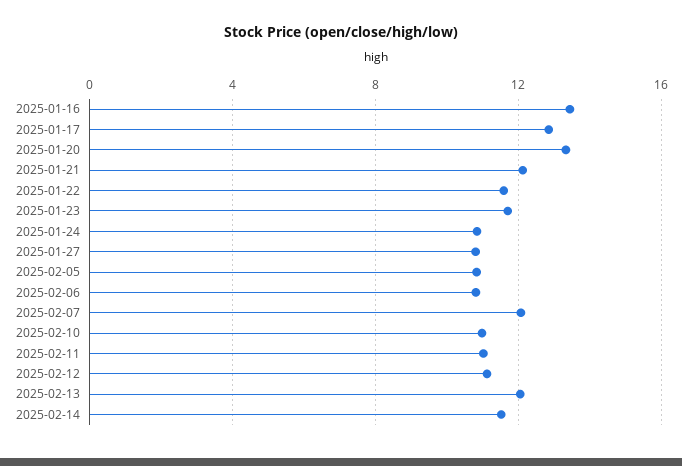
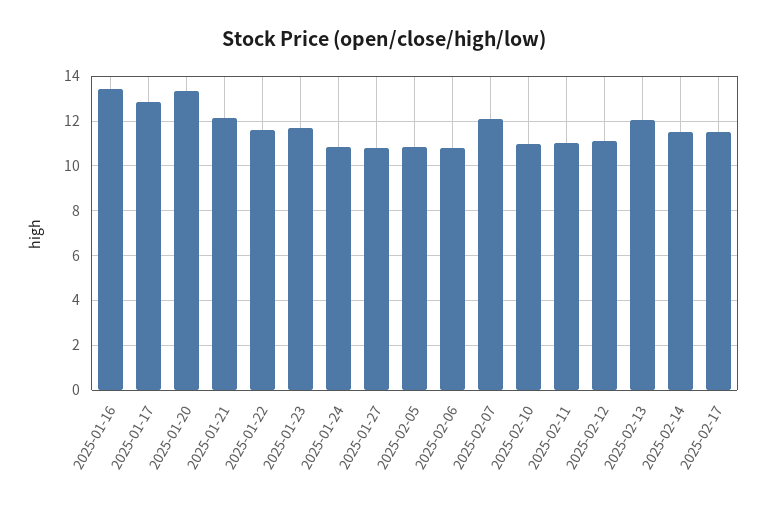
2025-02-17: none -> 11.5

